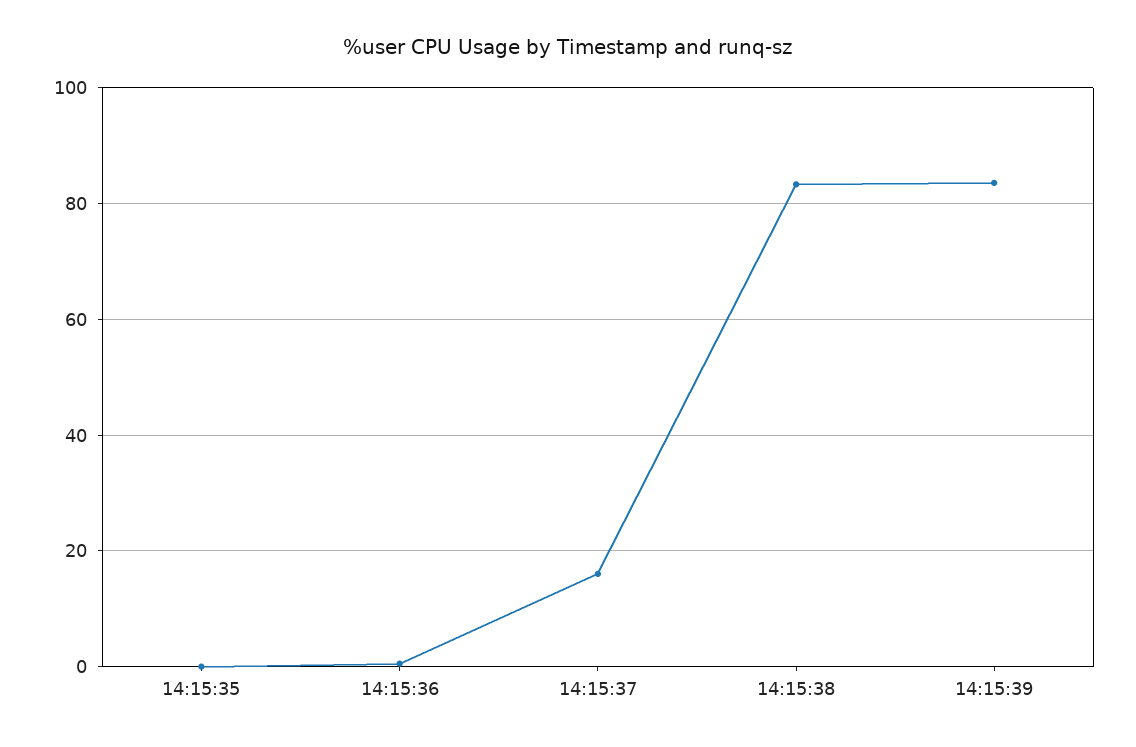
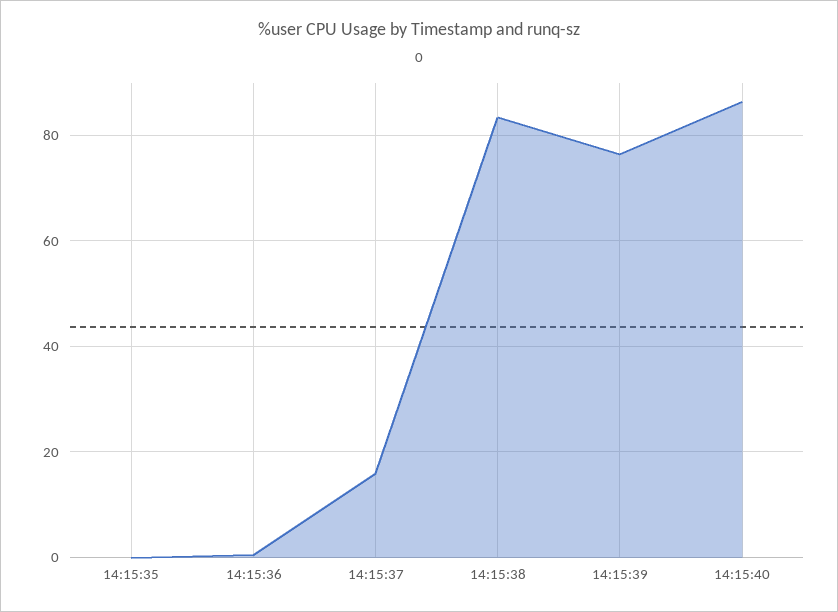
14:15:39: 84 -> 76
14:15:40: none -> 86

